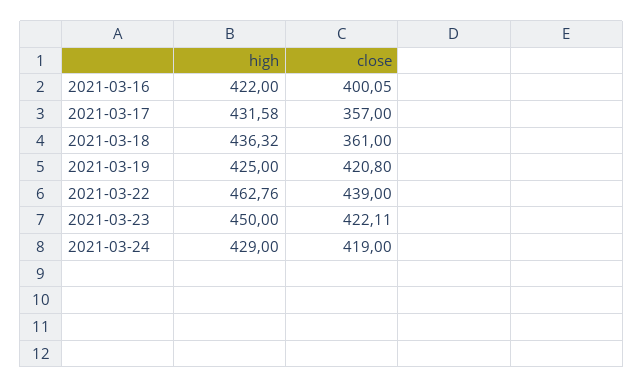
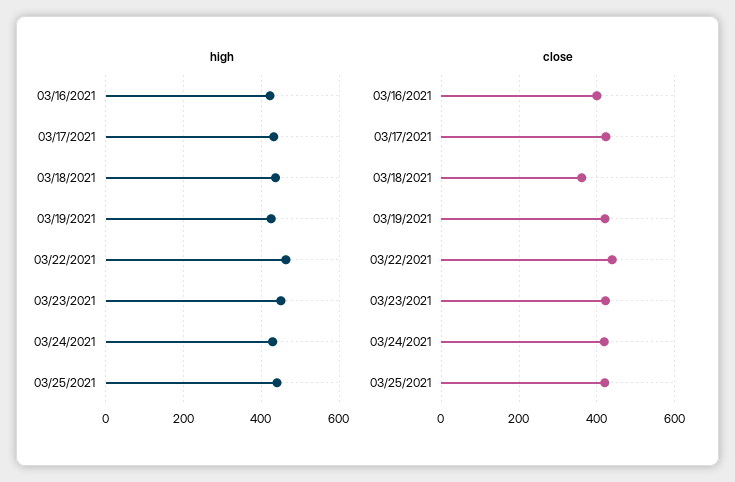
close, 2021-03-17: 357 -> 420
high, 03/25/2021: none -> 440
close, 03/25/2021: none -> 420

